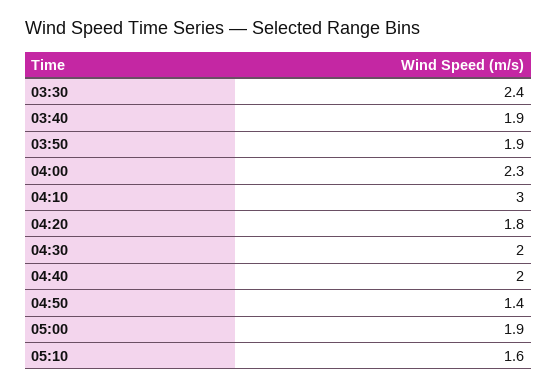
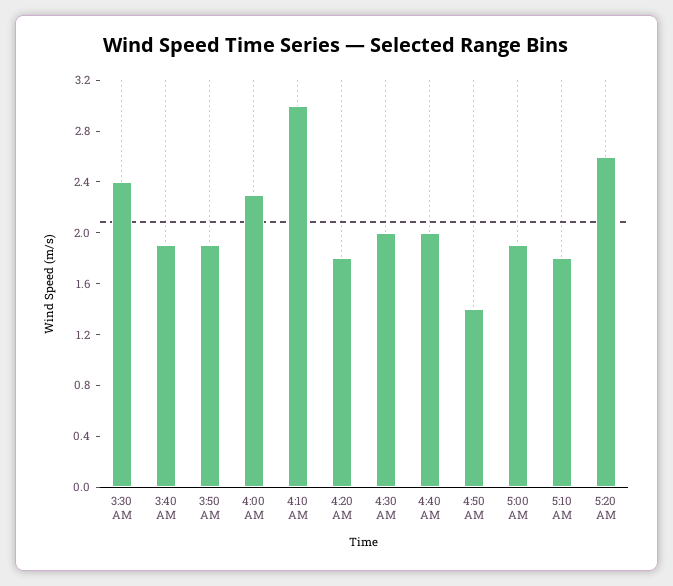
05:10: 1.6 -> 1.8
5:20 AM: none -> 2.6

